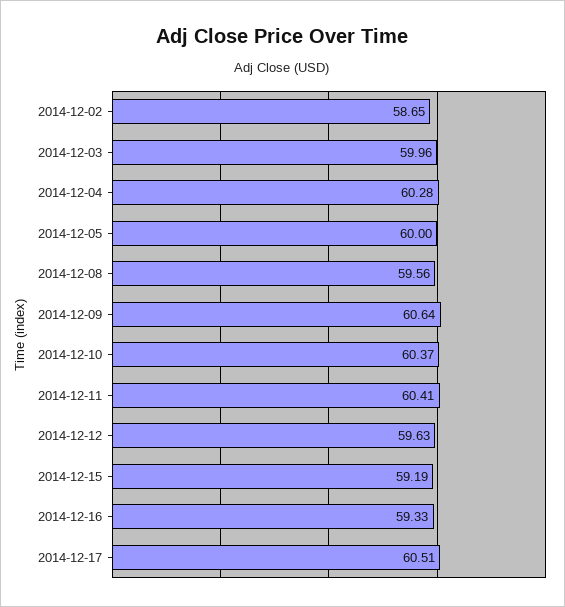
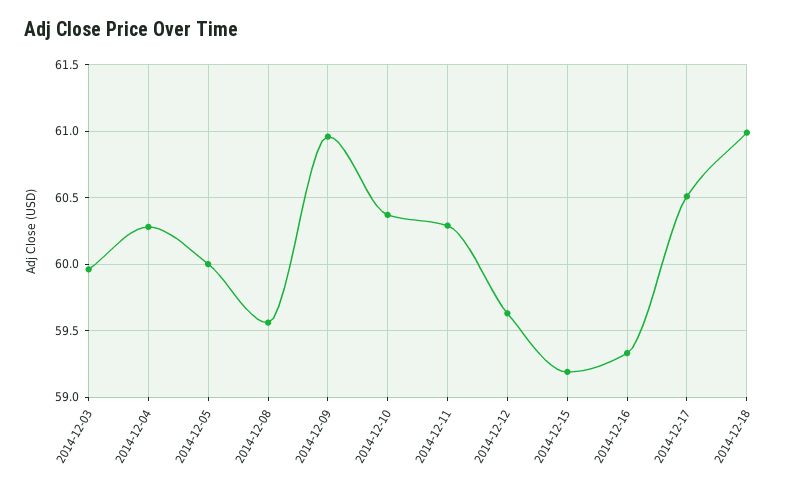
2014-12-02: 58.65 -> none
2014-12-09: 60.64 -> 60.95
2014-12-11: 60.41 -> 60.3
2014-12-18: none -> 61

